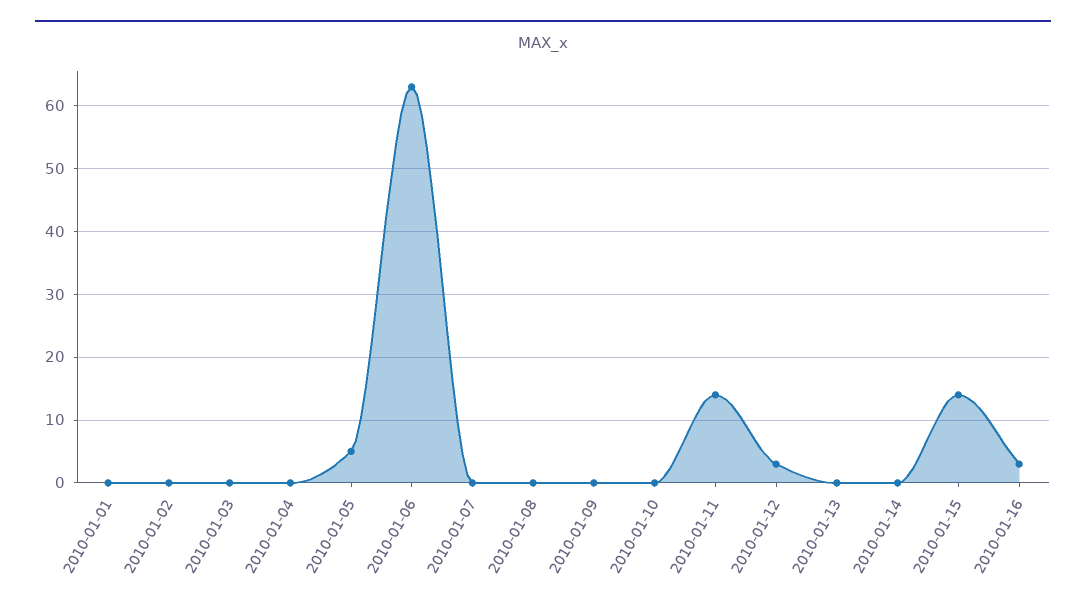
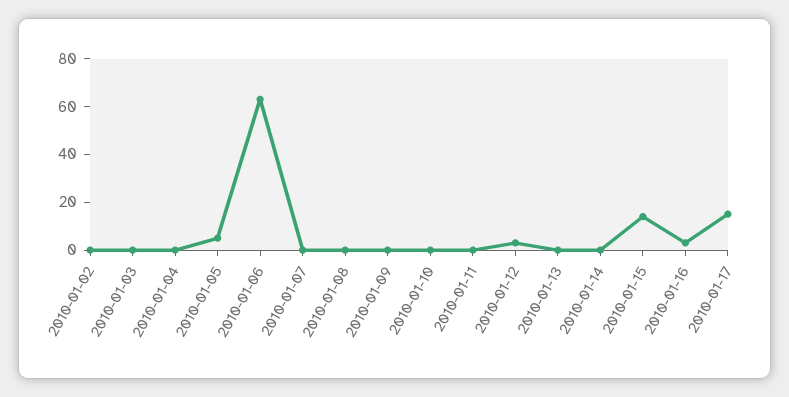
2010-01-01: 0 -> none
2010-01-11: 14 -> 0
2010-01-17: none -> 15

